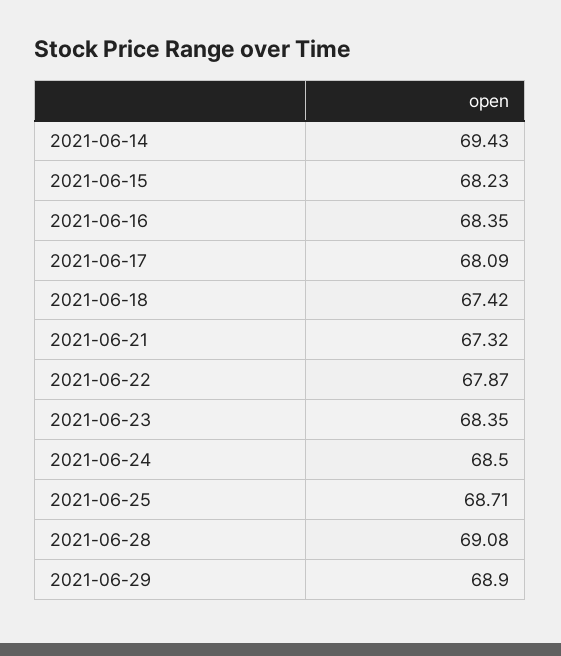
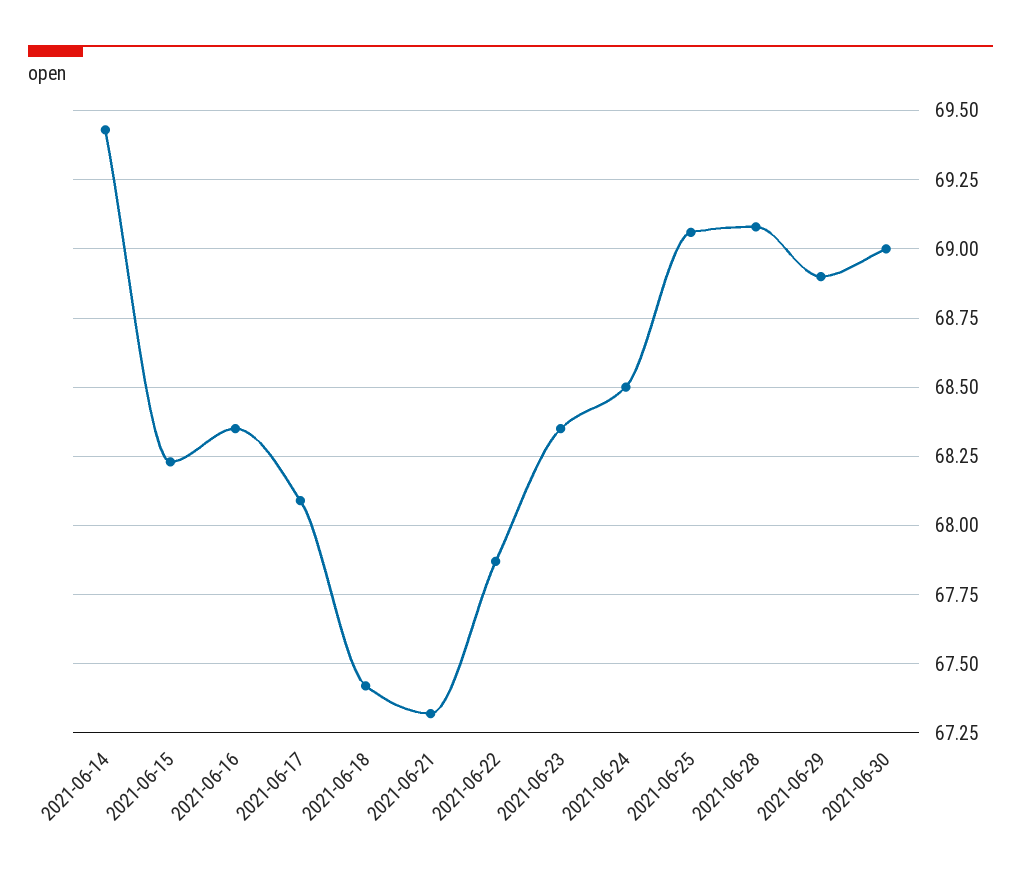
2021-06-25: 68.71 -> 69.05
2021-06-30: none -> 69

